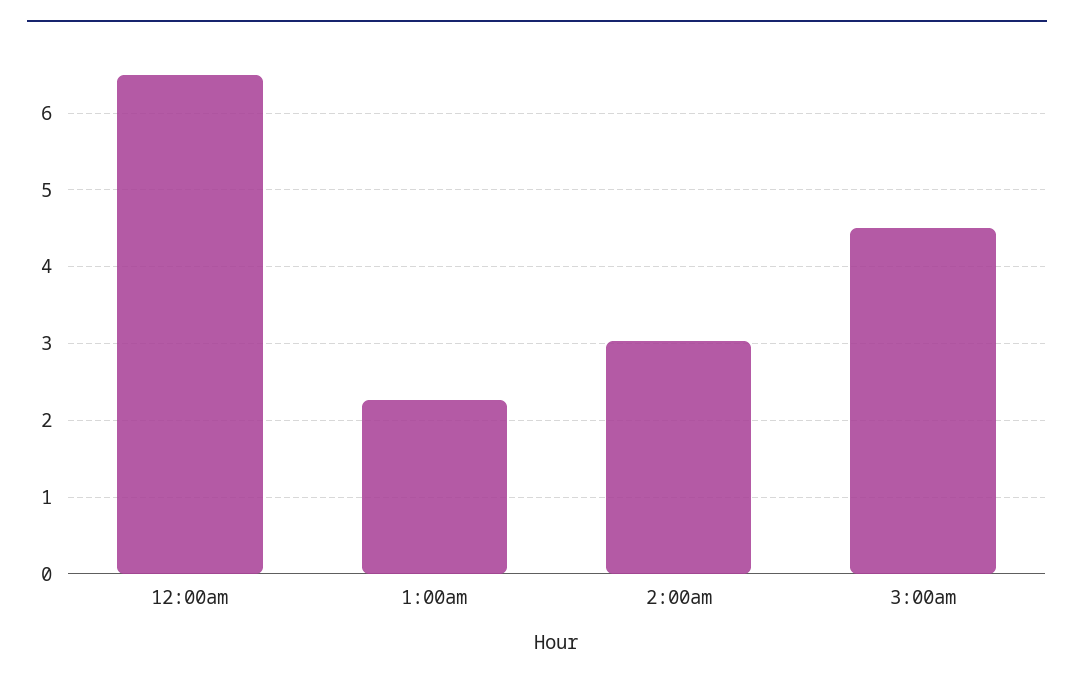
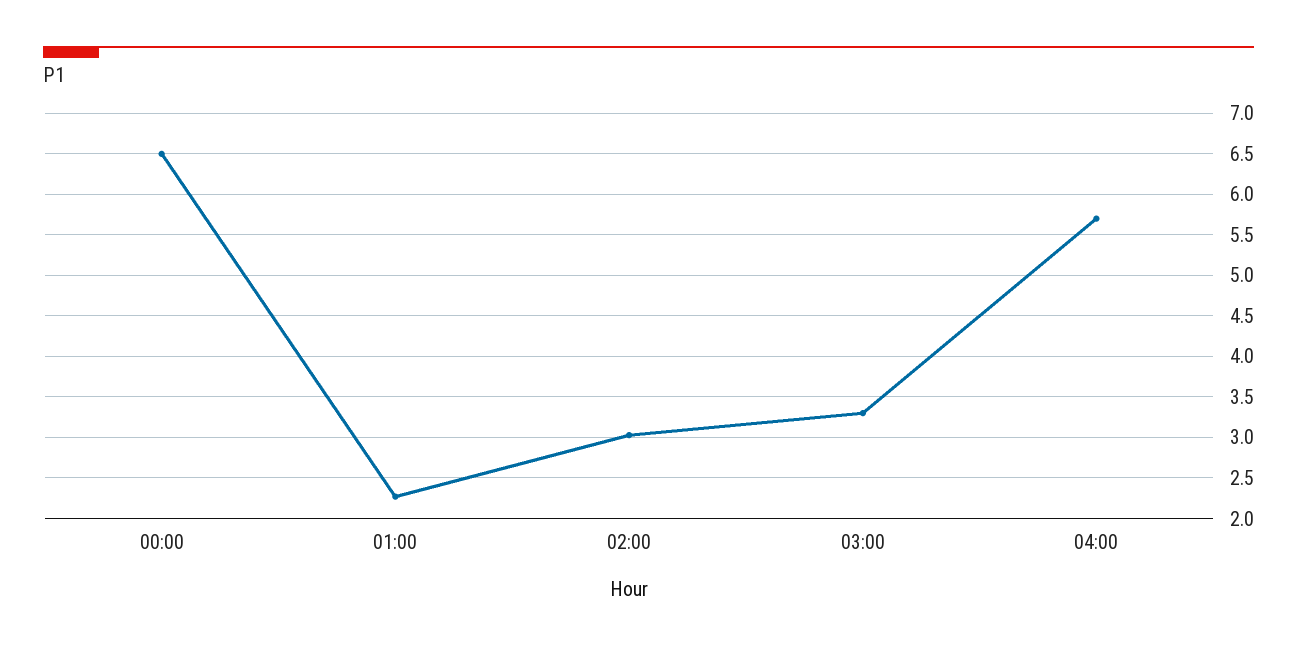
3:00am: 4.5 -> 3.3
04:00: none -> 5.7

